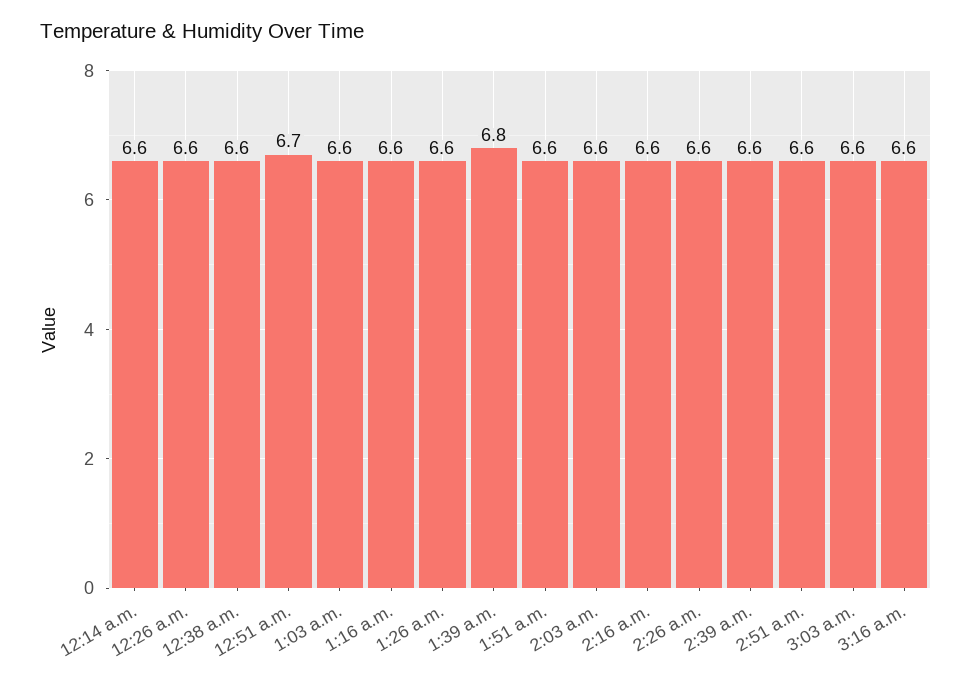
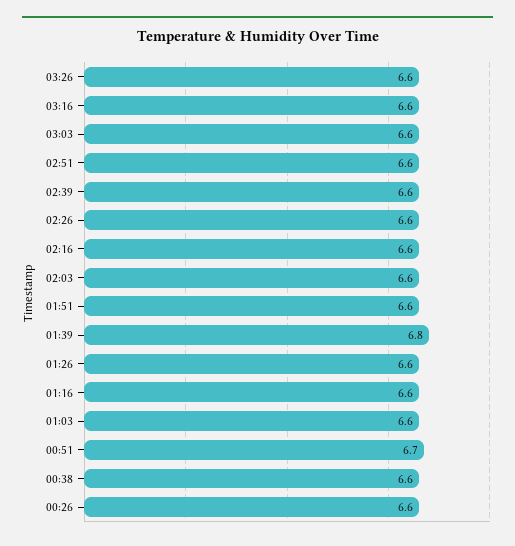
12:14 a.m.: 6.6 -> none
03:26: none -> 6.6

